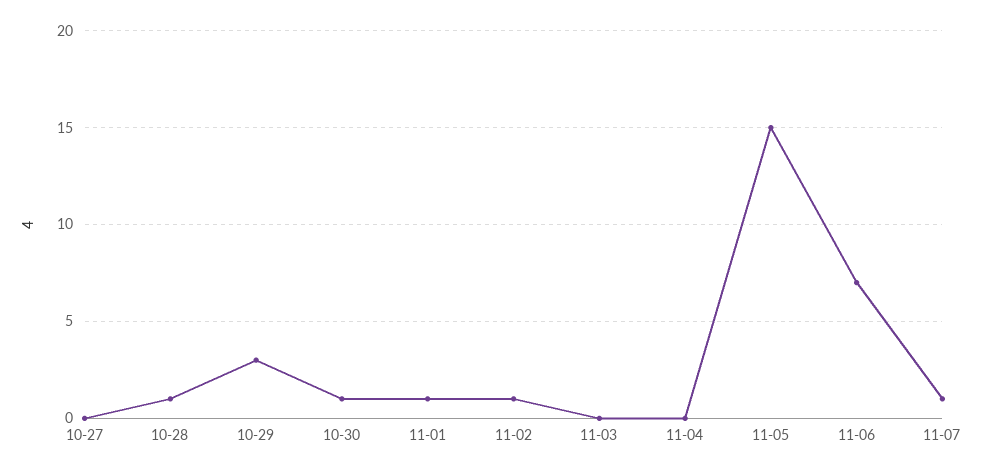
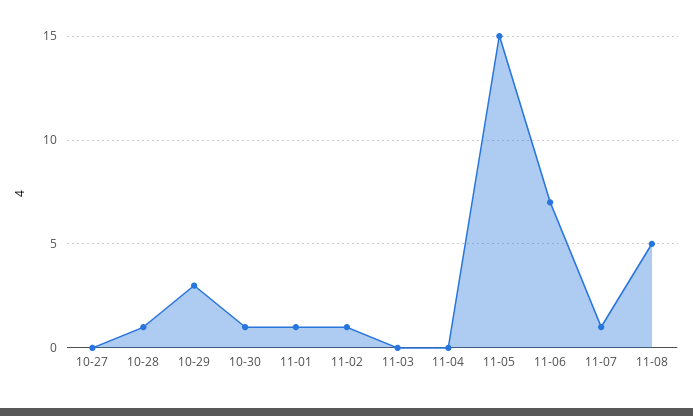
11-08: none -> 5

